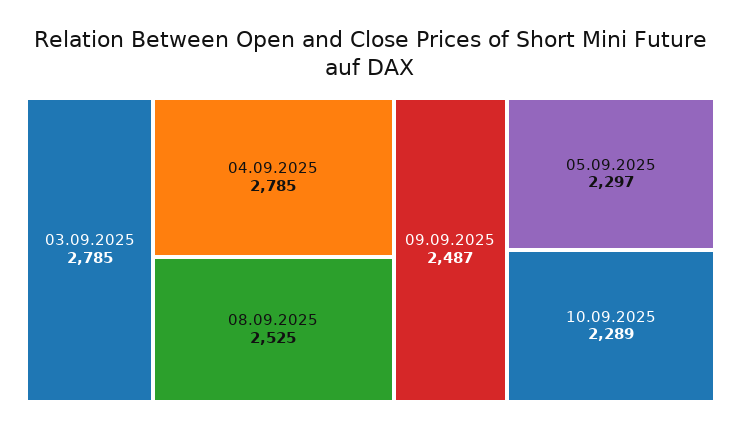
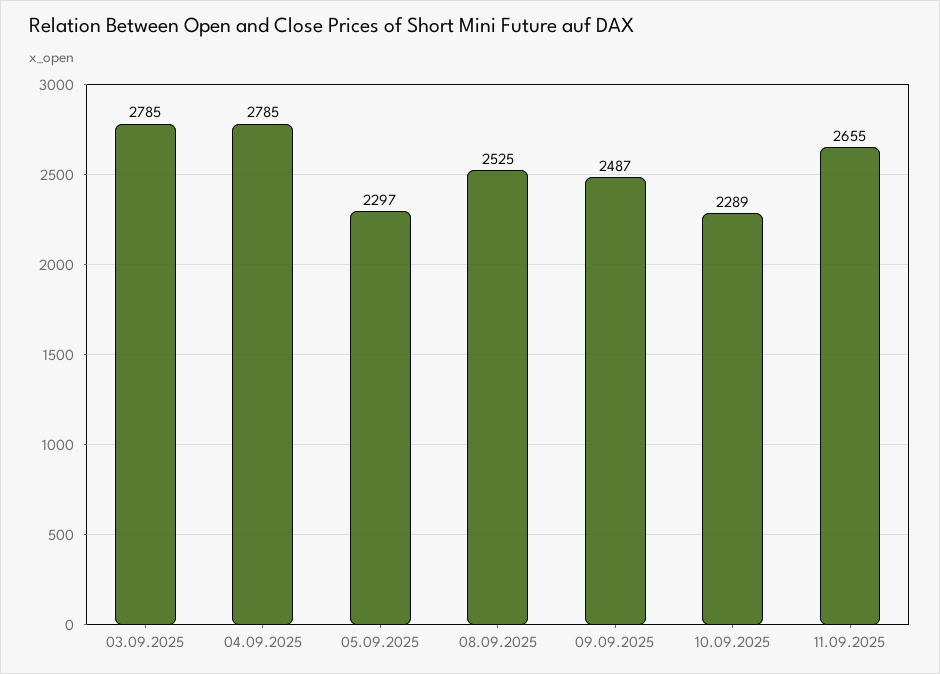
11.09.2025: none -> 2655

